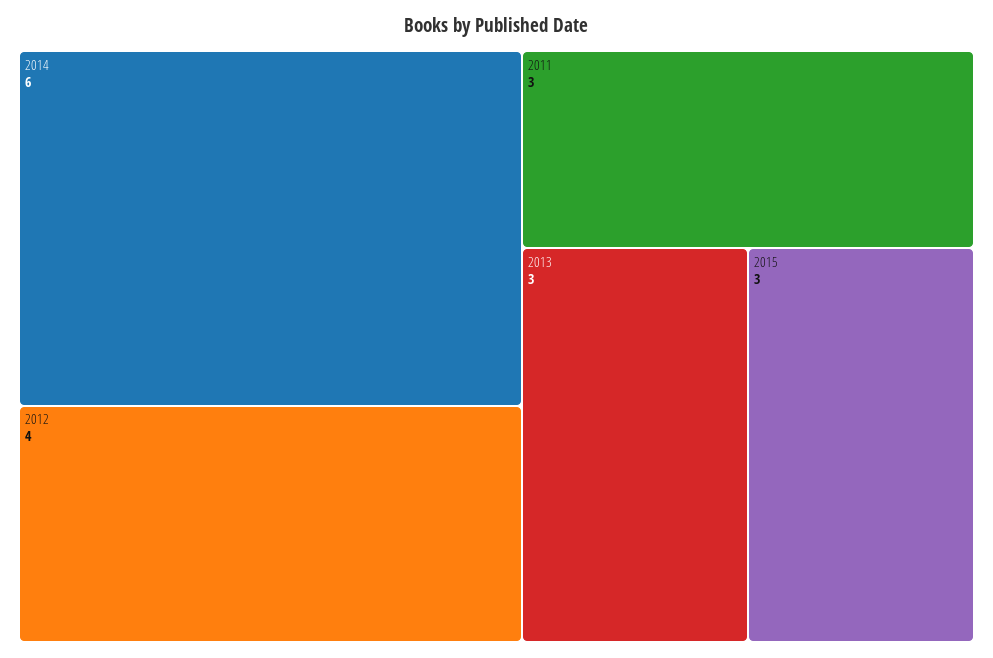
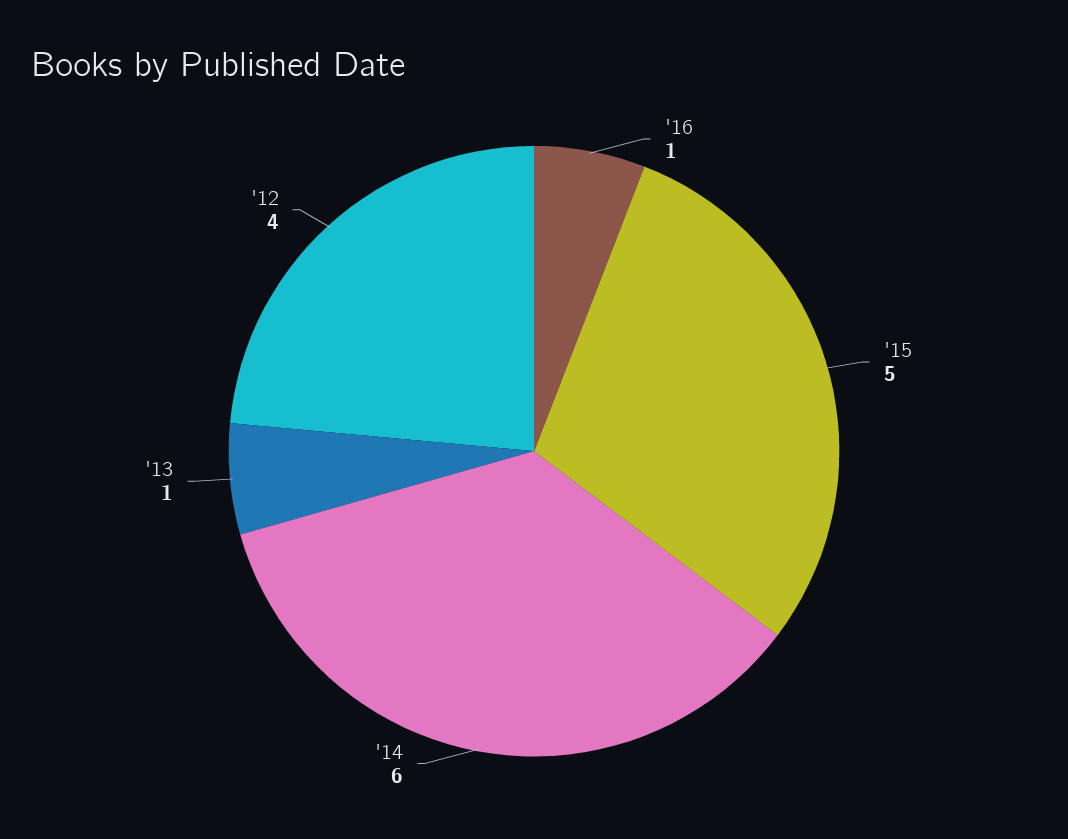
2011: 3 -> none
2013: 3 -> 1
2015: 3 -> 5
'16: none -> 1

